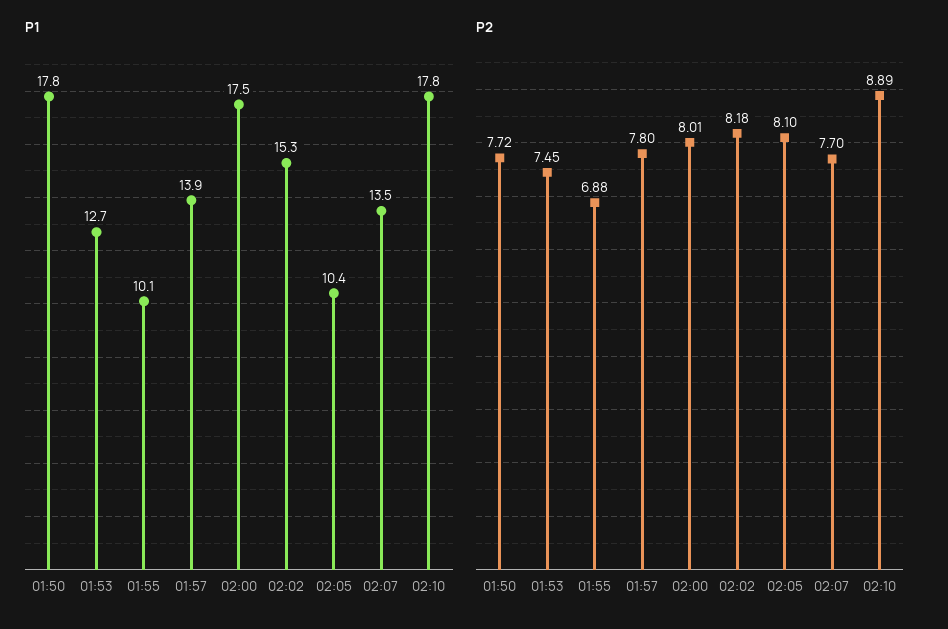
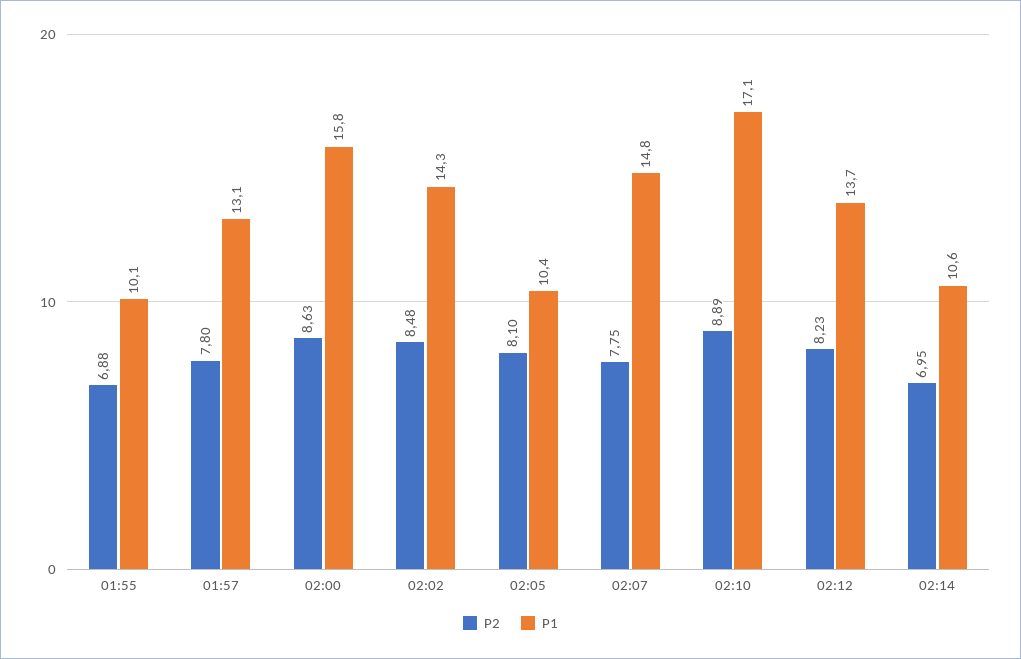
P1, 01:50: 17.8 -> none
P1, 01:53: 12.7 -> none
P1, 01:57: 13.9 -> 13.1
P1, 02:00: 17.5 -> 15.8
P1, 02:02: 15.3 -> 14.3
P1, 02:07: 13.5 -> 14.8
P1, 02:10: 17.8 -> 17.1
P2, 01:50: 7.72 -> none
P2, 01:53: 7.45 -> none
P2, 02:00: 8.01 -> 8.63
P2, 02:02: 8.18 -> 8.48
P2, 02:07: 7.7 -> 7.75
P2, 02:12: none -> 8.23
P1, 02:12: none -> 13.7
P2, 02:14: none -> 6.95
P1, 02:14: none -> 10.6

